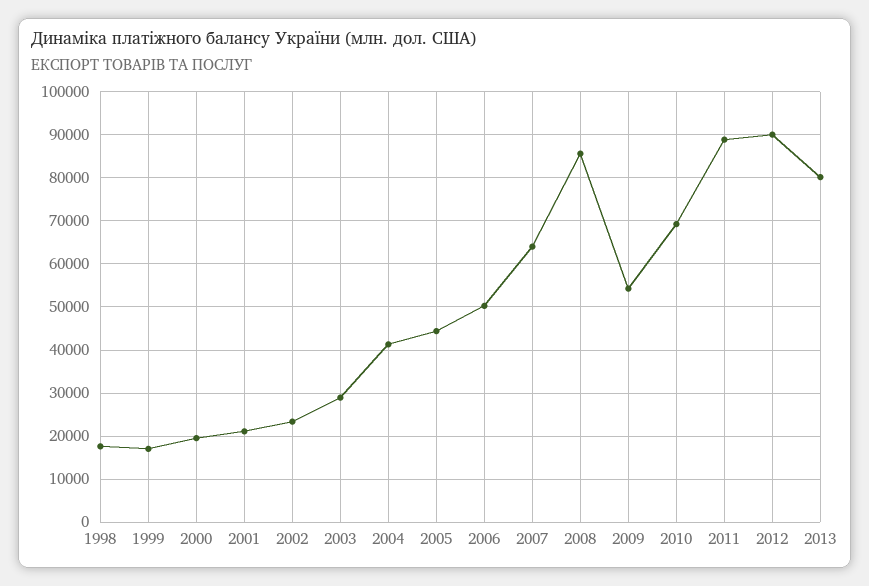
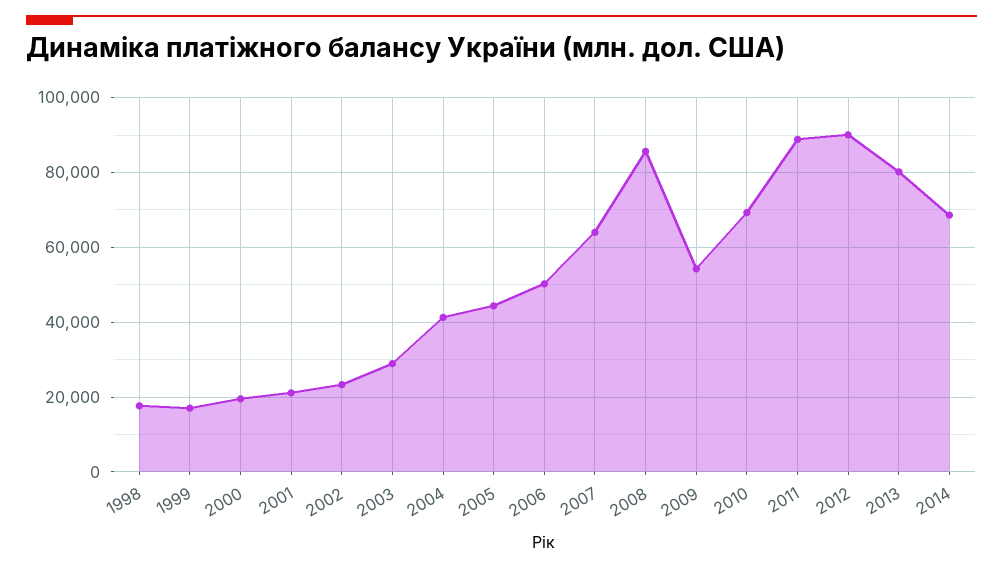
2014: none -> 68000

